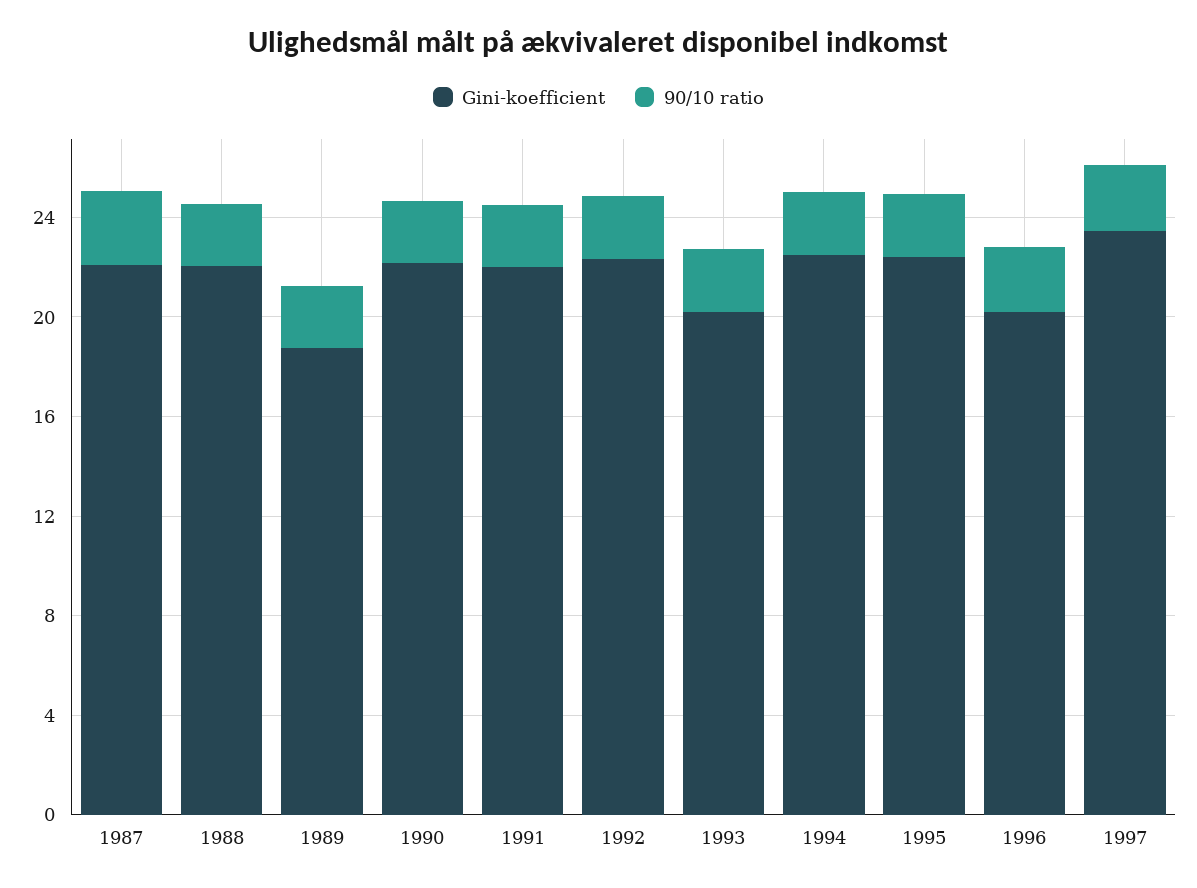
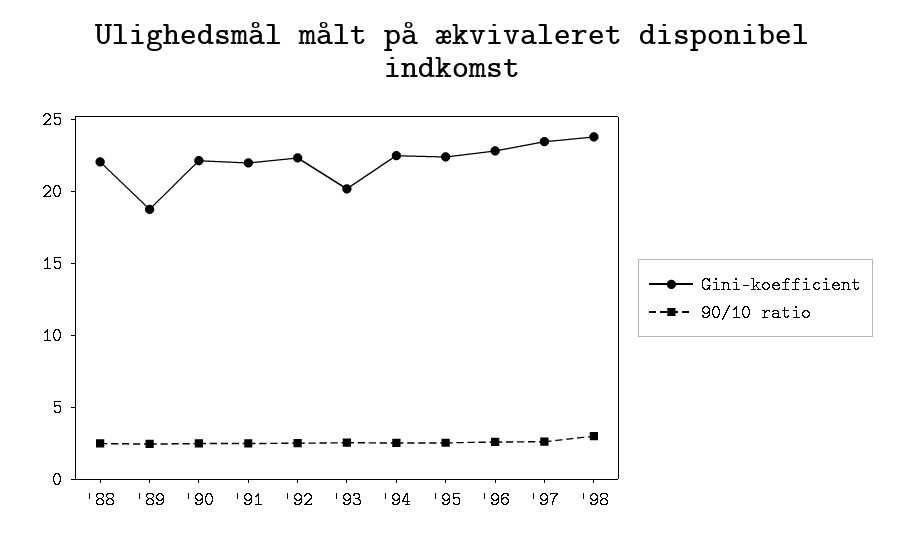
Gini-koefficient, 1987: 22 -> none
90/10 ratio, 1987: 3 -> none
Gini-koefficient, 1996: 20 -> 23
Gini-koefficient, '98: none -> 24
90/10 ratio, '98: none -> 3

